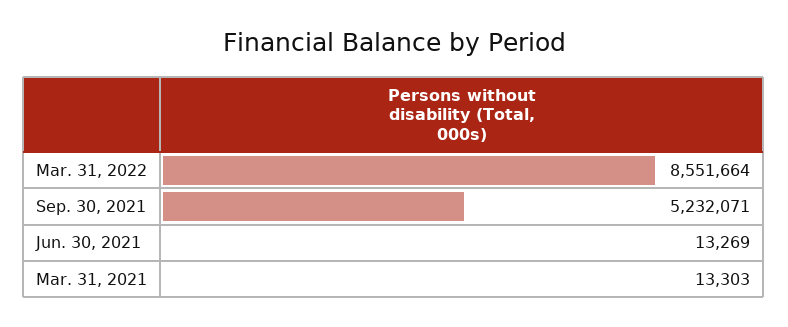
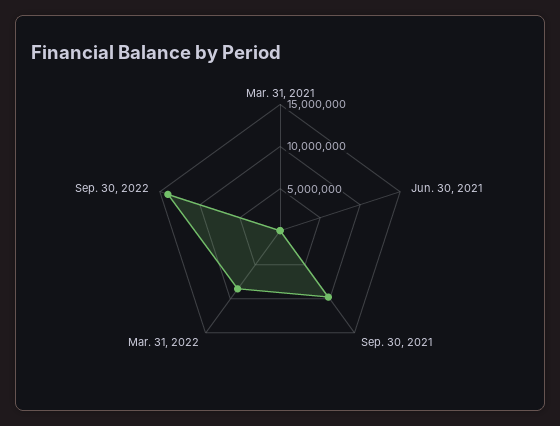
Sep. 30, 2021: 5232071 -> 10000000
Sep. 30, 2022: none -> 14000000

